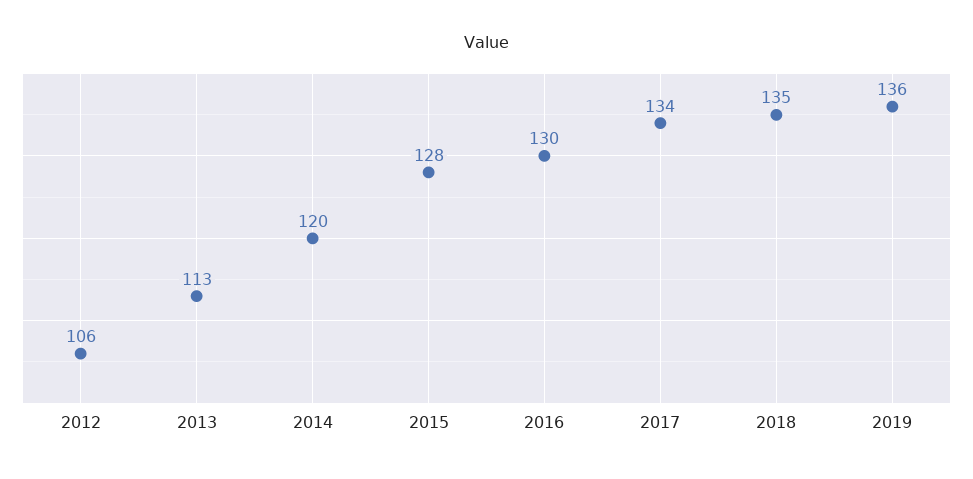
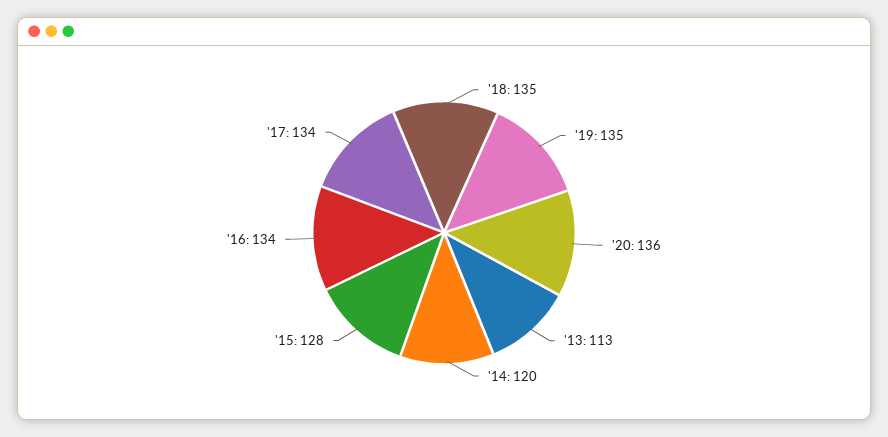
2012: 106 -> none
2016: 130 -> 134
2019: 136 -> 135
'20: none -> 136

